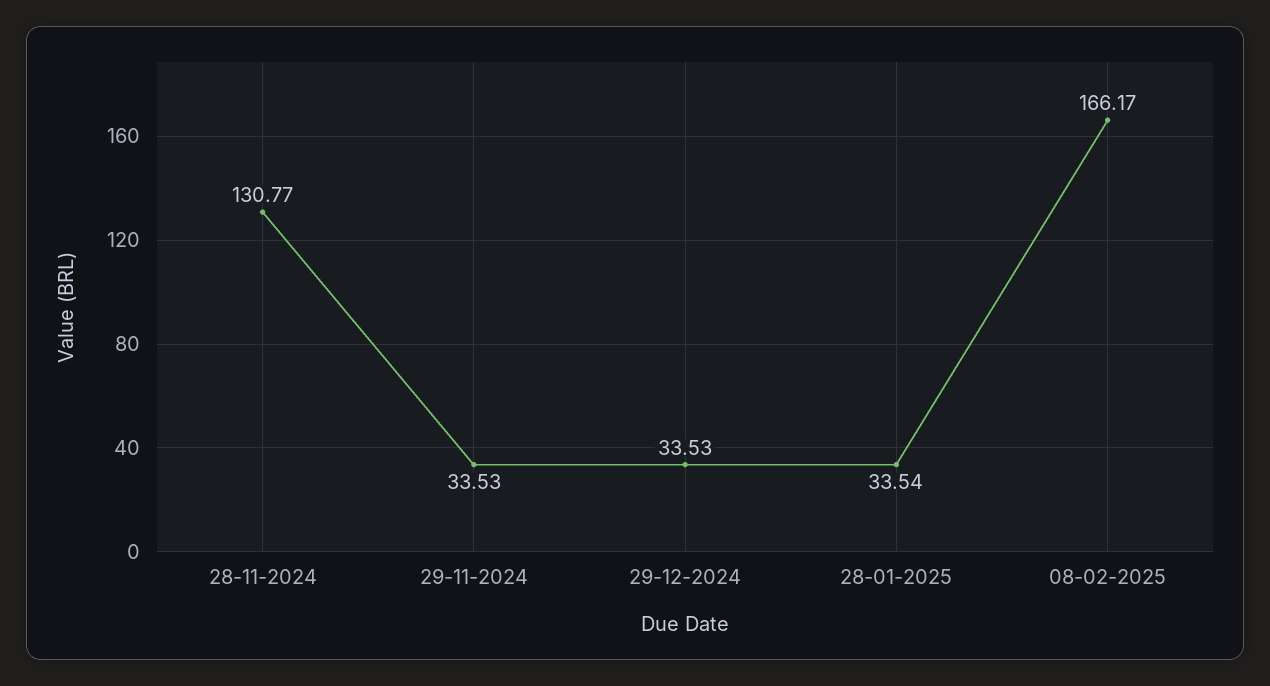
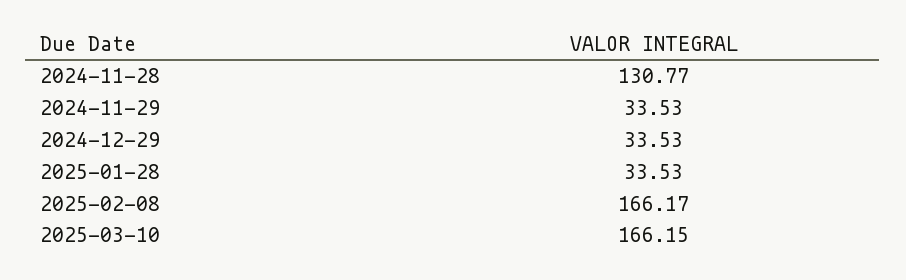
28-01-2025: 33.54 -> 33.53
2025-03-10: none -> 166.15

